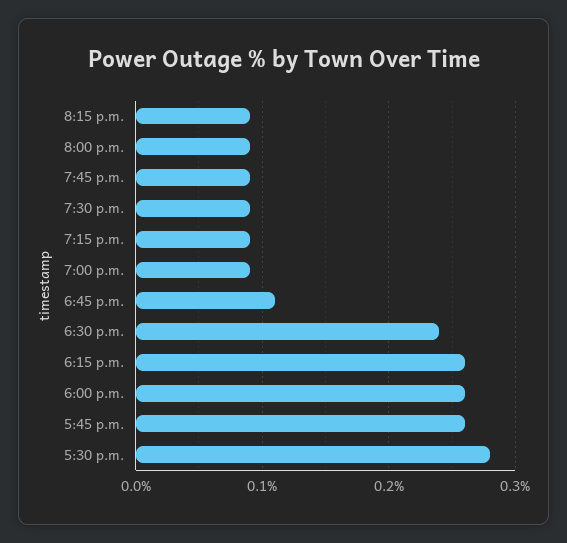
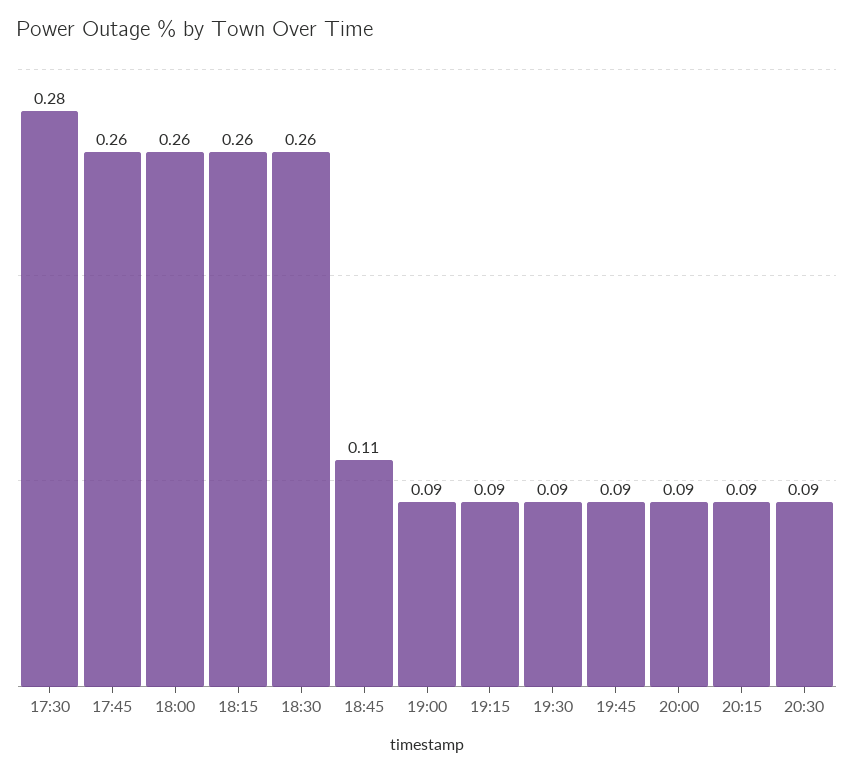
6:30 p.m.: 0.24 -> 0.26
20:30: none -> 0.09

